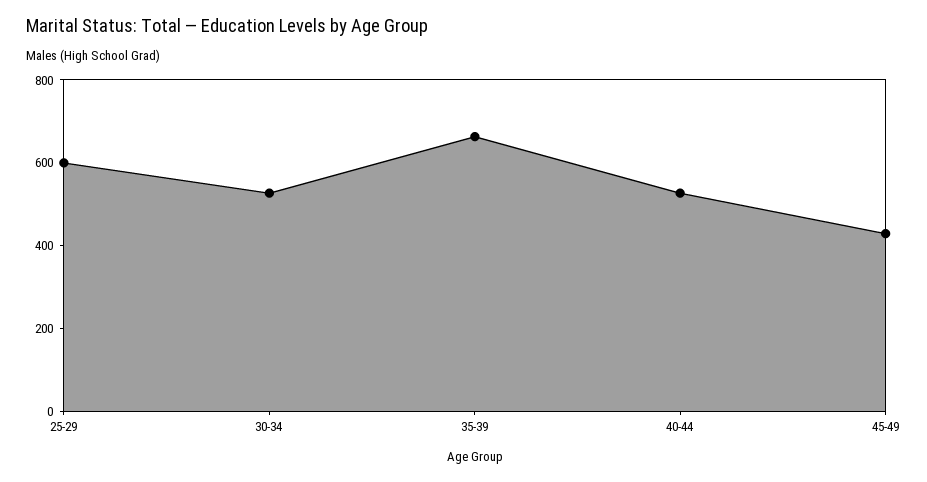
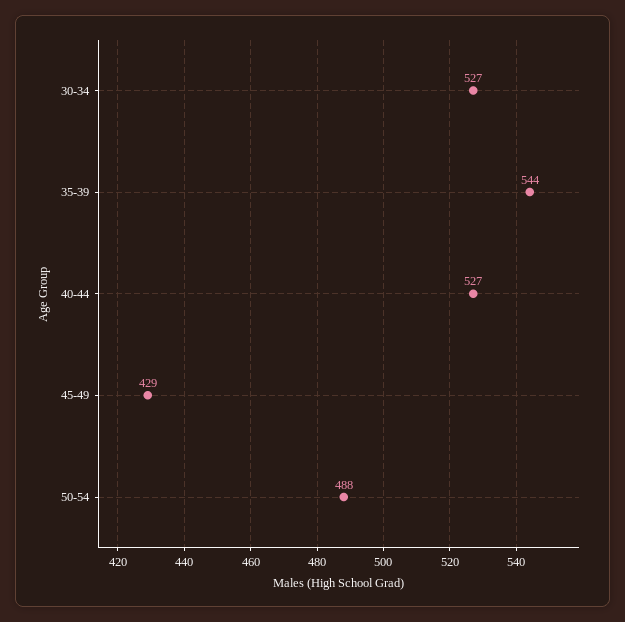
25-29: 600 -> none
35-39: 650 -> 544
50-54: none -> 488

